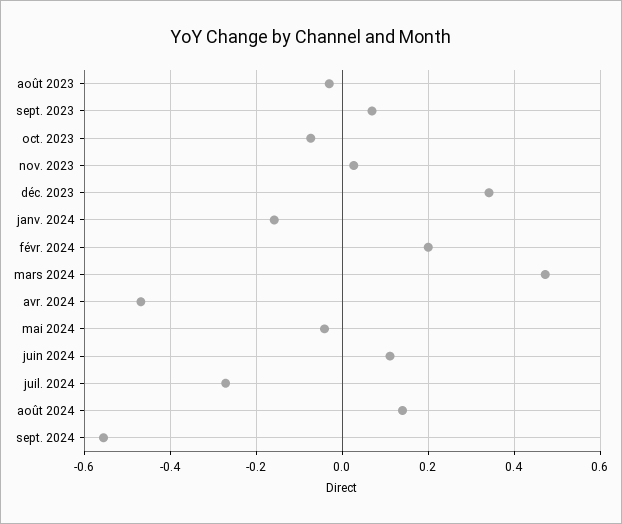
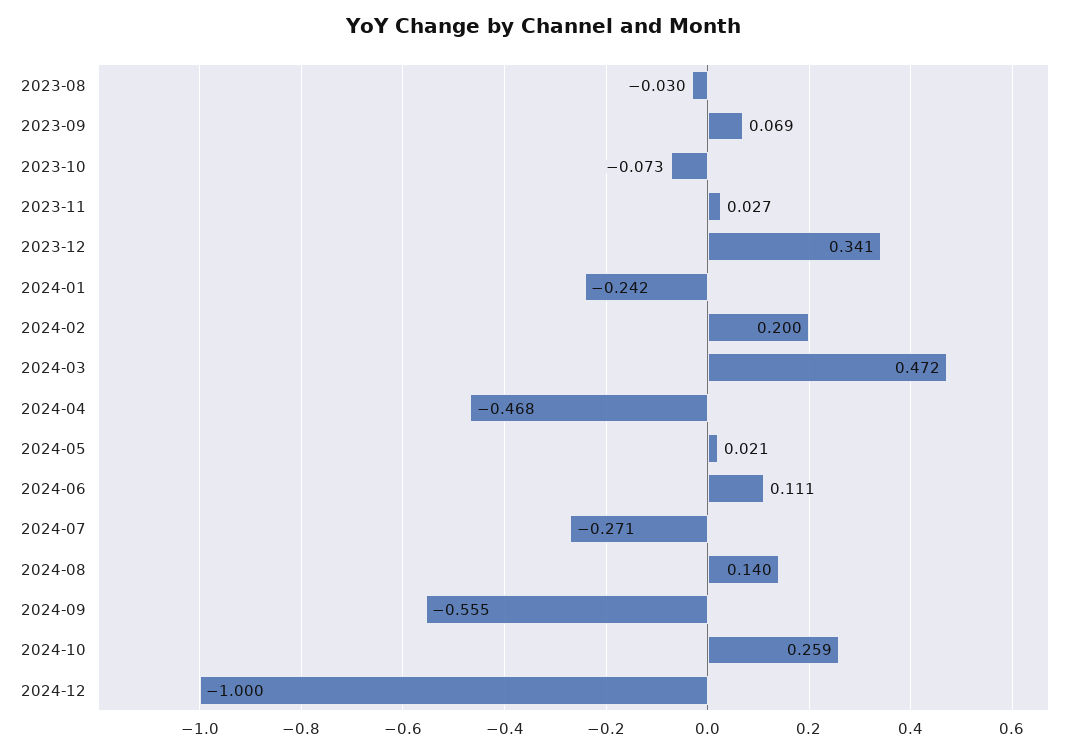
janv. 2024: -0.16 -> -0.242
mai 2024: -0.04 -> 0.021
2024-10: none -> 0.259
2024-12: none -> -1

